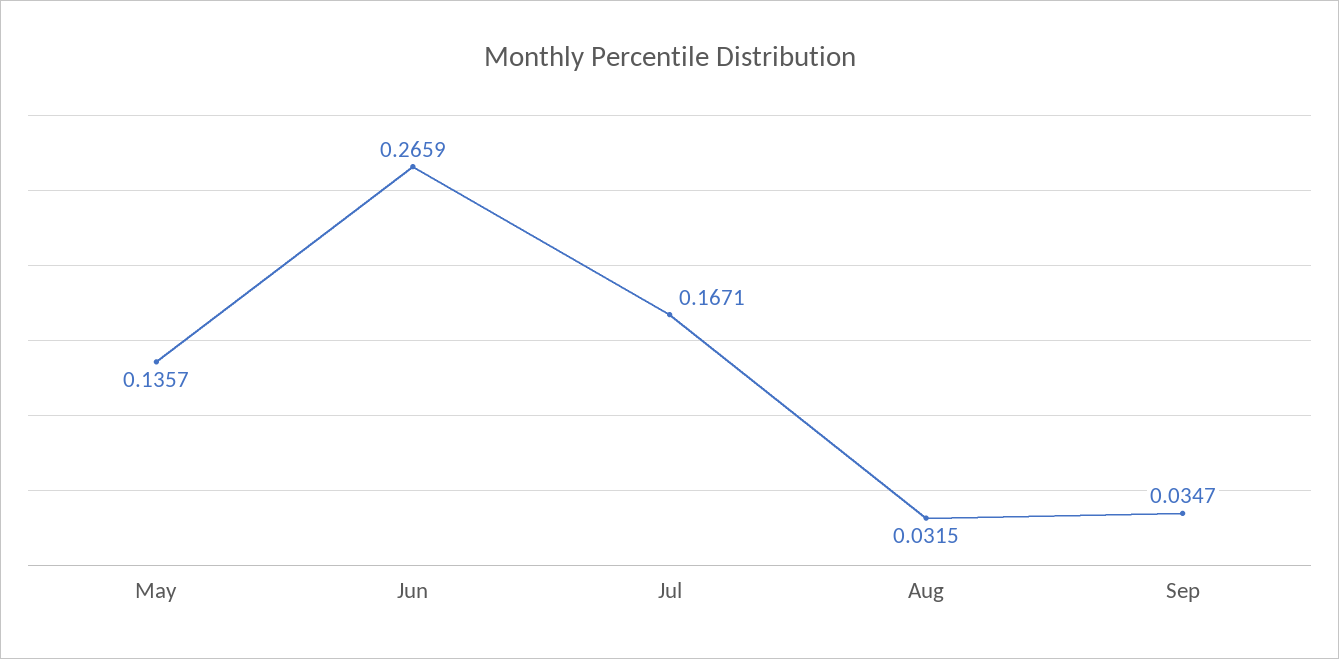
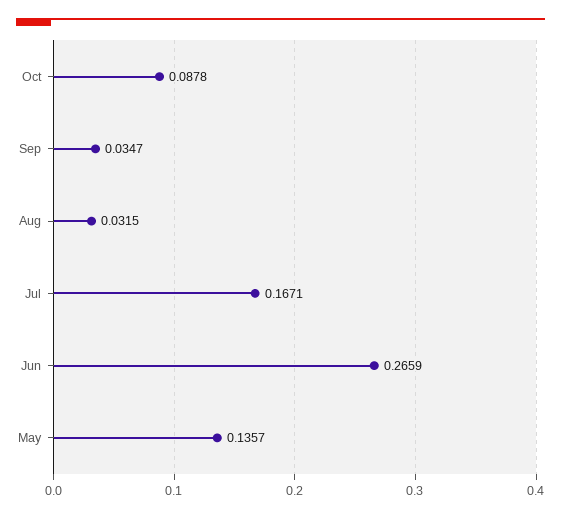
Oct: none -> 0.0878

